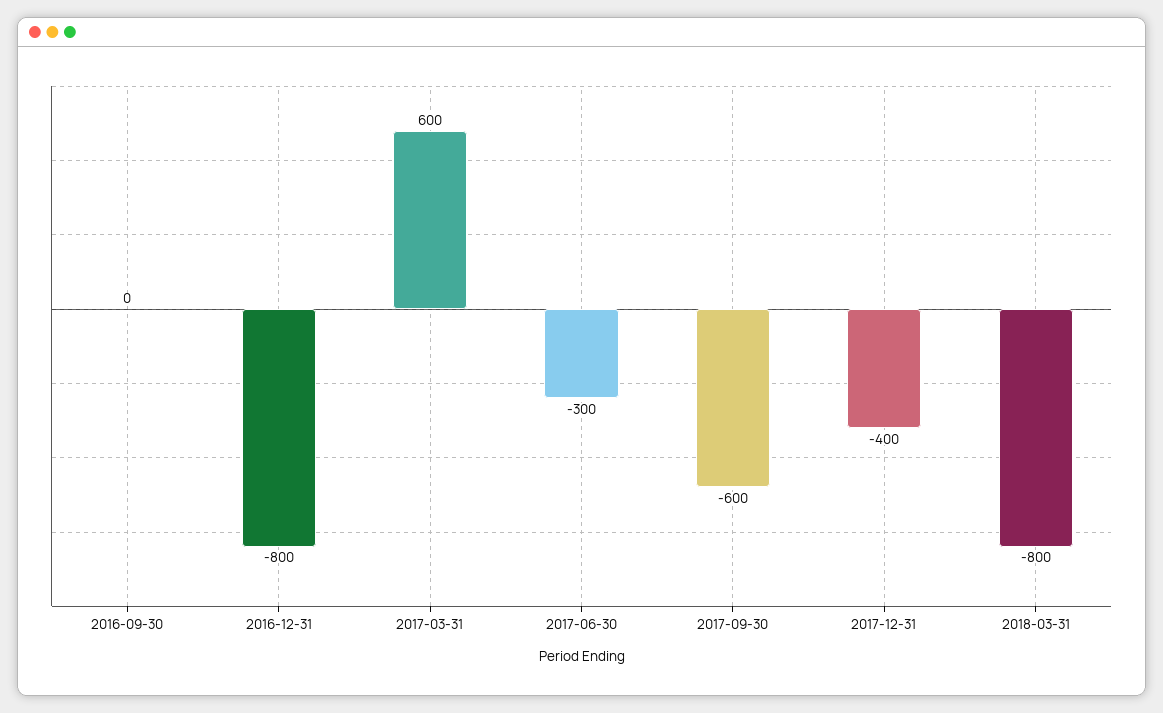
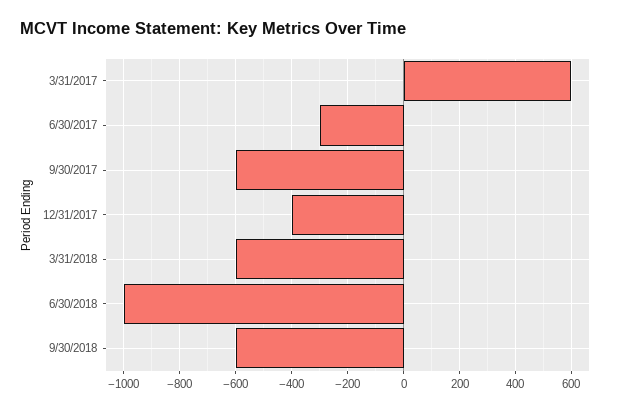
2016-09-30: 0 -> none
2016-12-31: -800 -> none
2018-03-31: -800 -> -600
6/30/2018: none -> -1000
9/30/2018: none -> -600

